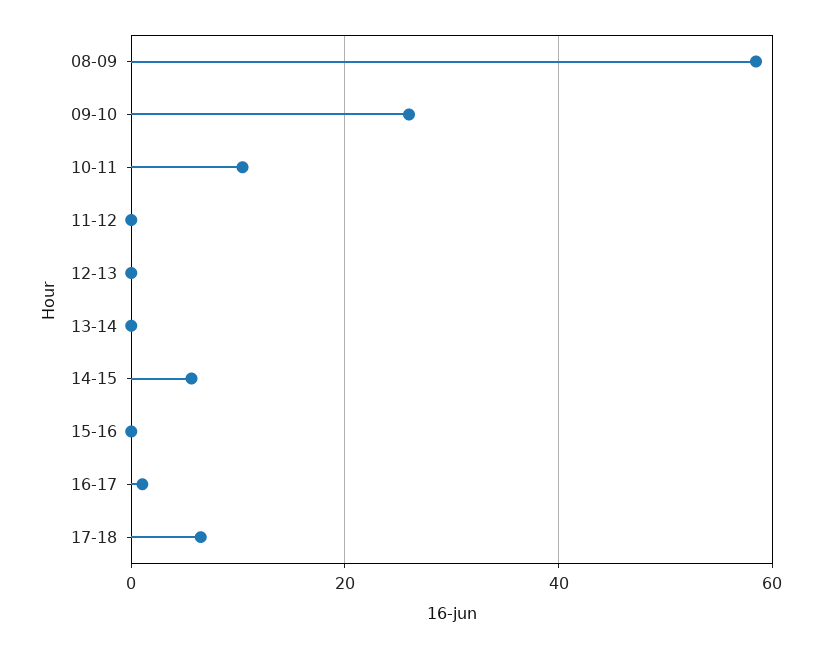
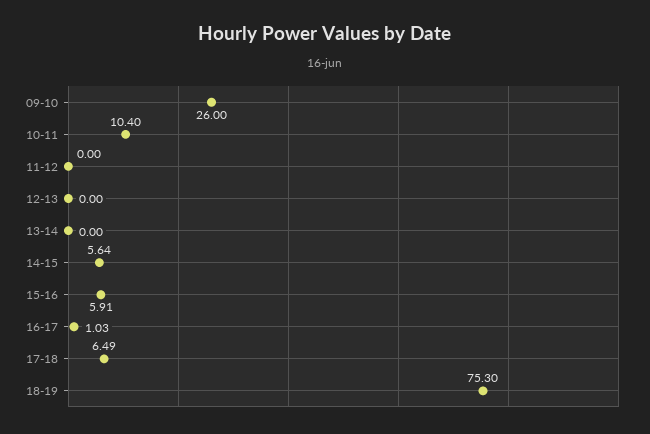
08-09: 58 -> none
15-16: 0 -> 5.91
18-19: none -> 75.3

